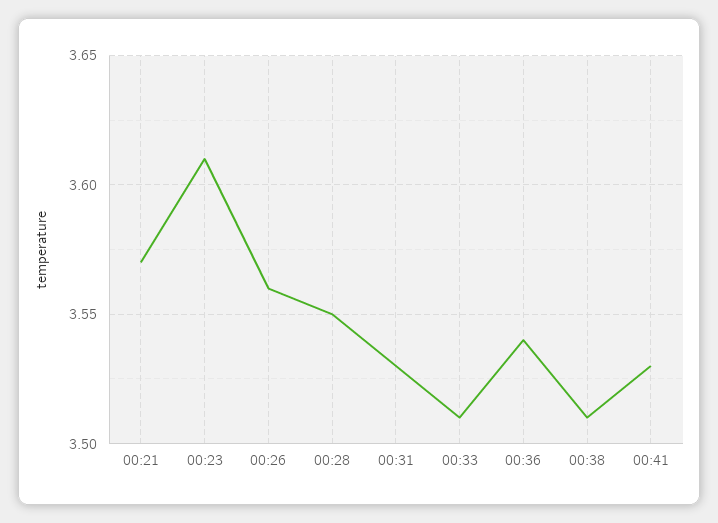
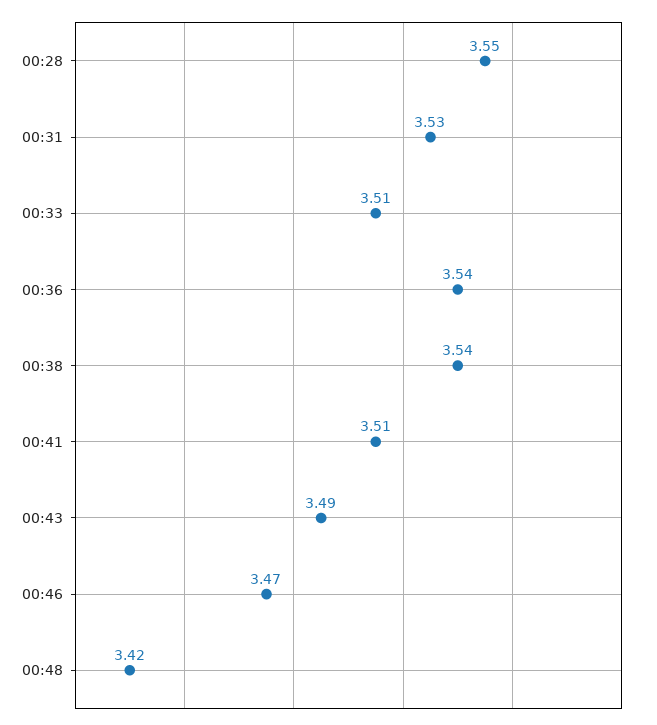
00:21: 3.57 -> none
00:23: 3.61 -> none
00:26: 3.56 -> none
00:38: 3.51 -> 3.54
00:41: 3.53 -> 3.51
00:43: none -> 3.49
00:46: none -> 3.47
00:48: none -> 3.42

